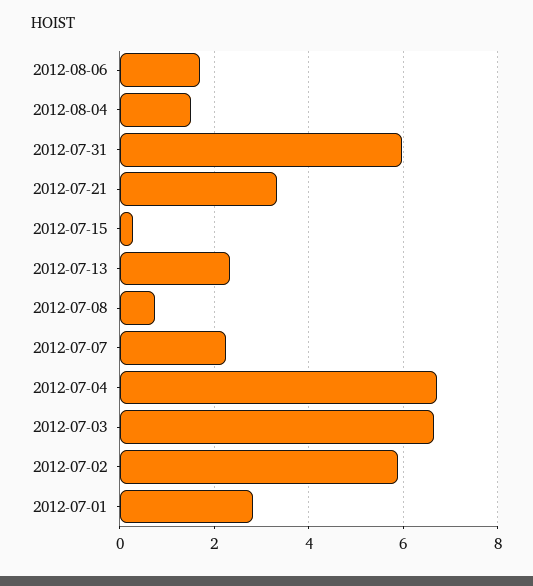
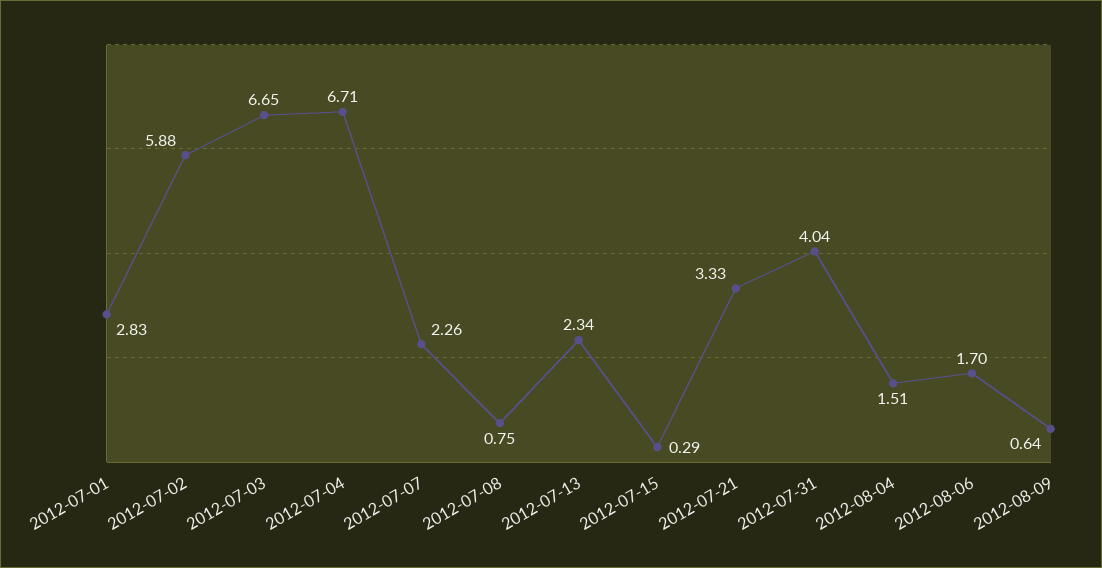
2012-07-31: 6 -> 4.04
2012-08-09: none -> 0.64

